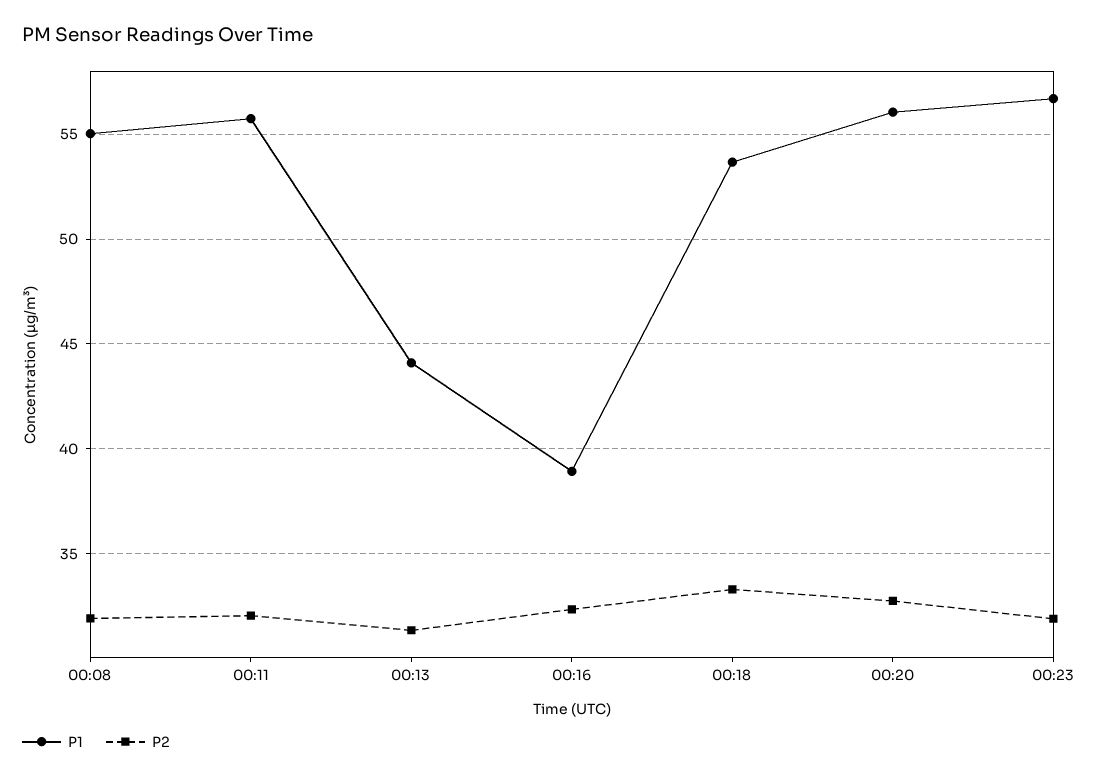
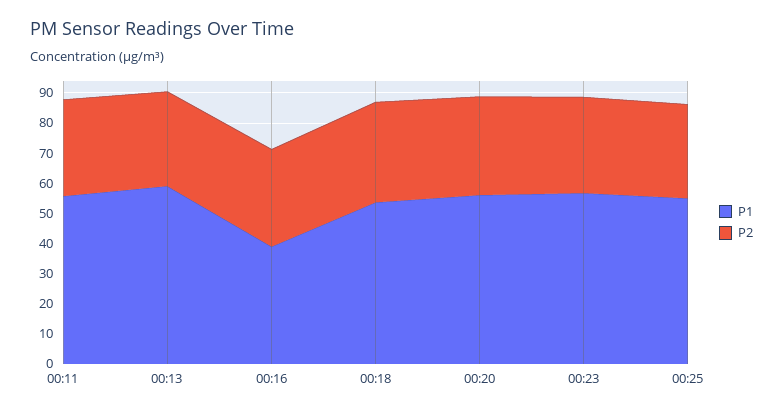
P1, 00:08: 55 -> none
P2, 00:08: 32 -> none
P1, 00:13: 44 -> 60
P1, 00:25: none -> 55
P2, 00:25: none -> 30

